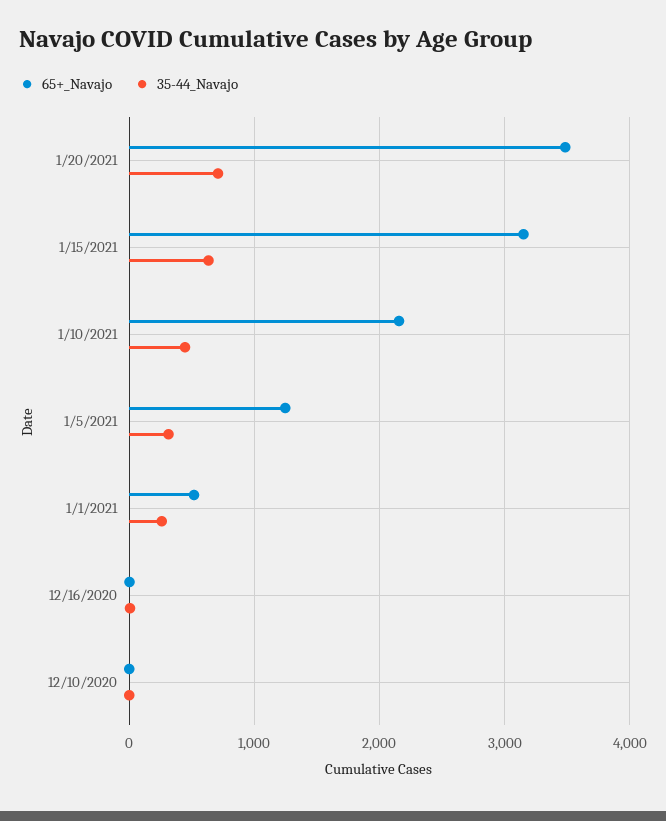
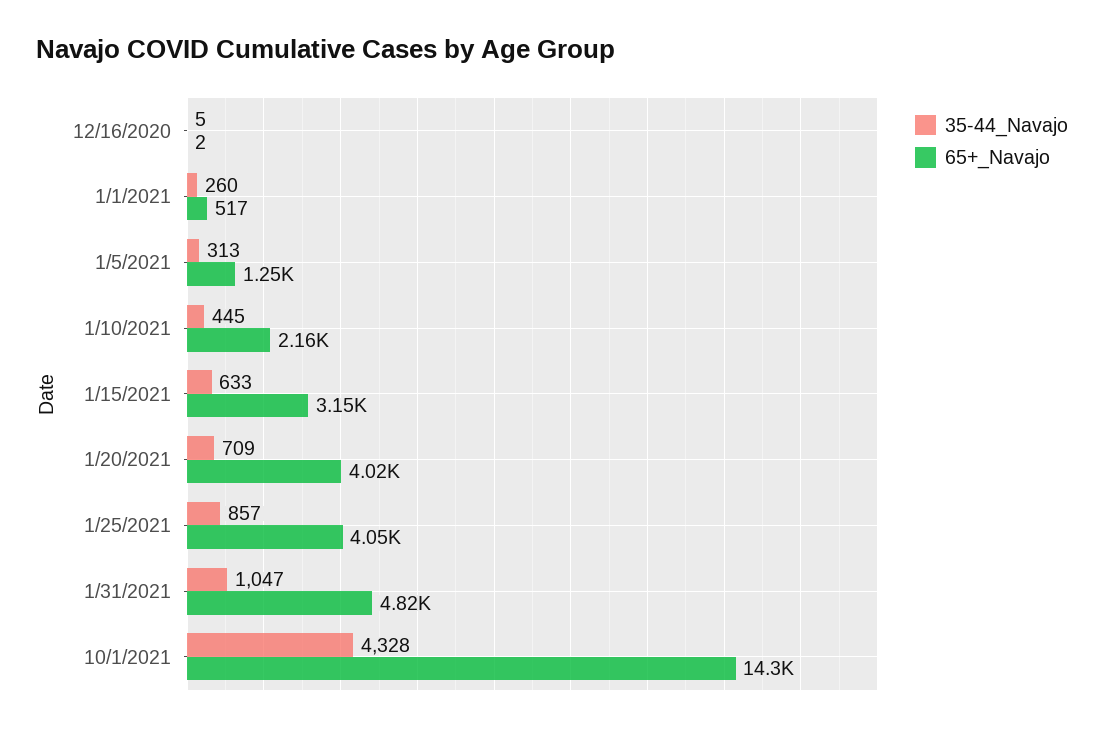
65+_Navajo, 1/20/2021: 3500 -> 4020
65+_Navajo, 12/10/2020: 0 -> none
35-44_Navajo, 12/10/2020: 0 -> none
35-44_Navajo, 1/25/2021: none -> 857
65+_Navajo, 1/25/2021: none -> 4050
35-44_Navajo, 1/31/2021: none -> 1047
65+_Navajo, 1/31/2021: none -> 4820
35-44_Navajo, 10/1/2021: none -> 4328
65+_Navajo, 10/1/2021: none -> 14300

